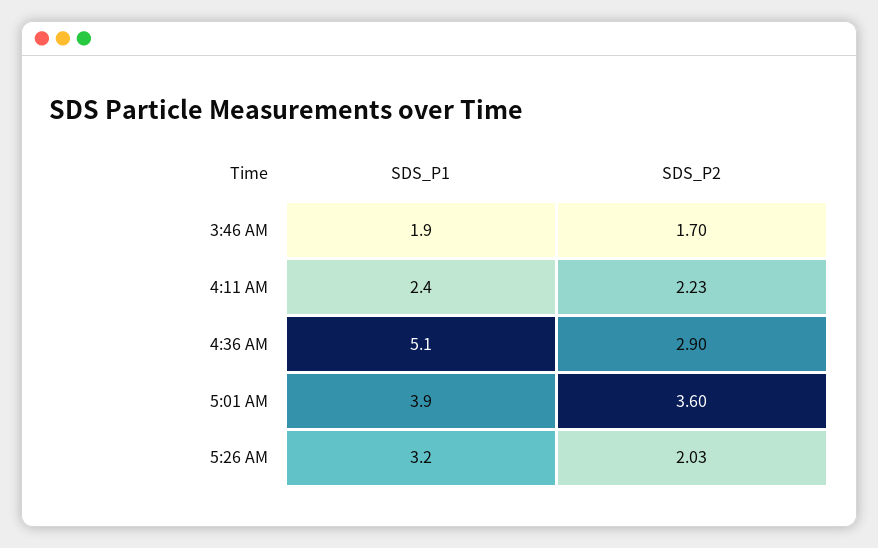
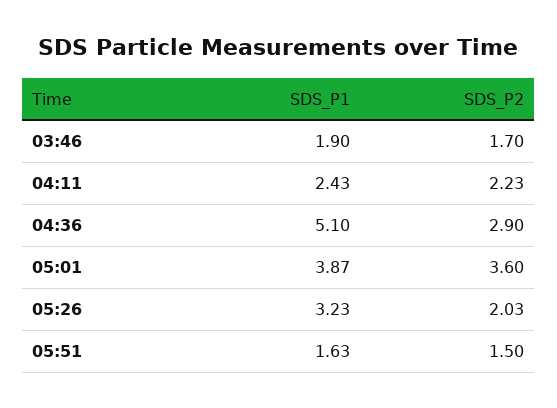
SDS_P1, 05:51: none -> 1.63
SDS_P2, 05:51: none -> 1.5

